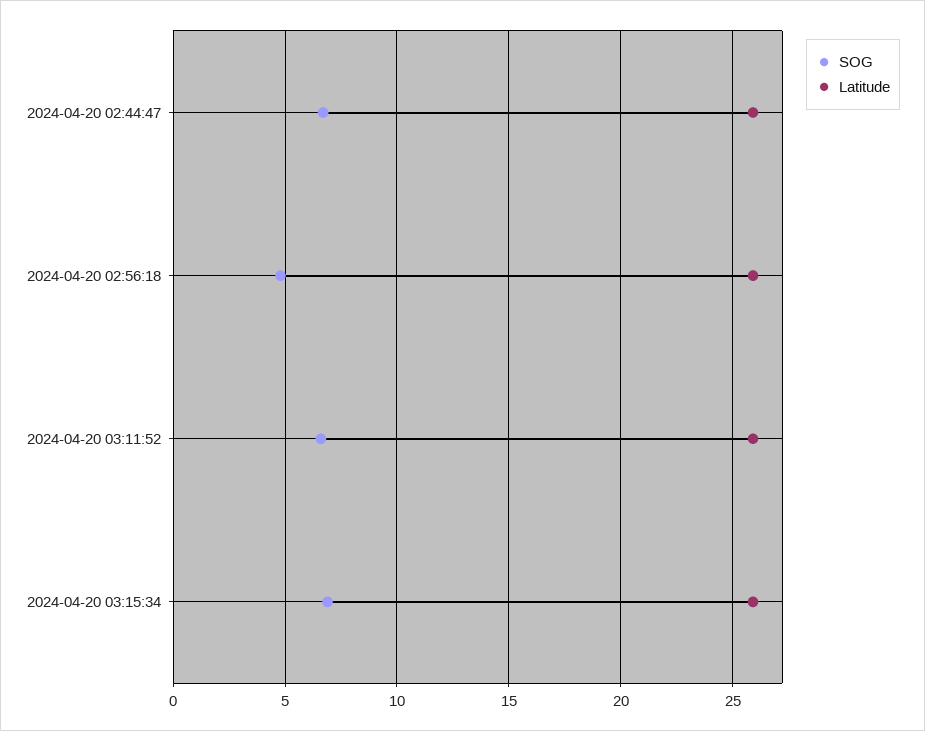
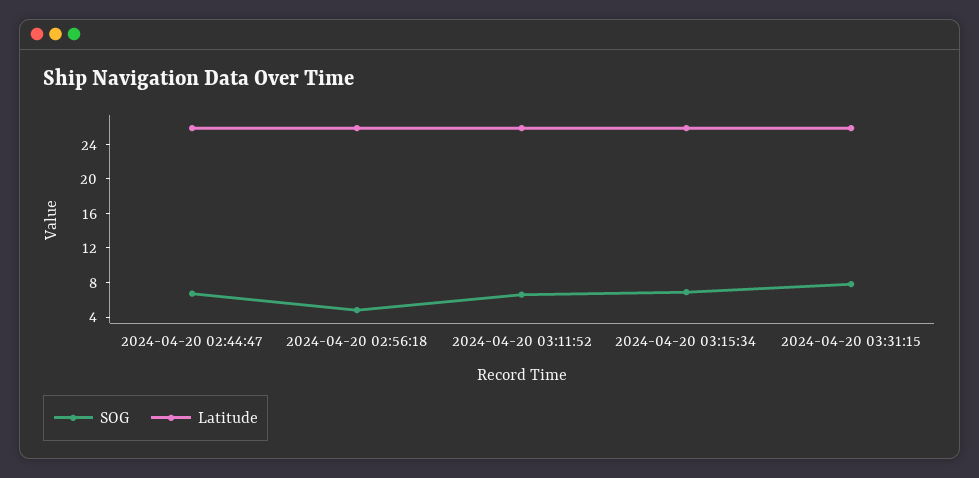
SOG, 2024-04-20 03:31:15: none -> 8
Latitude, 2024-04-20 03:31:15: none -> 26

